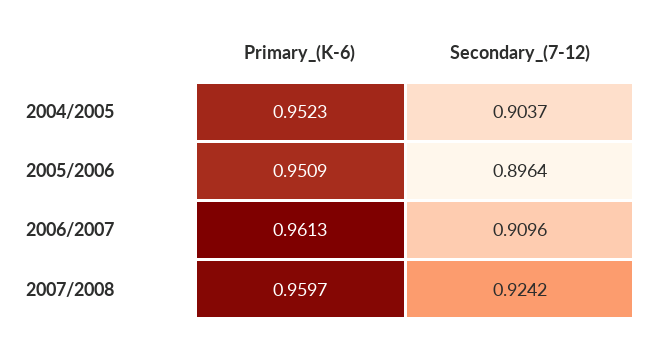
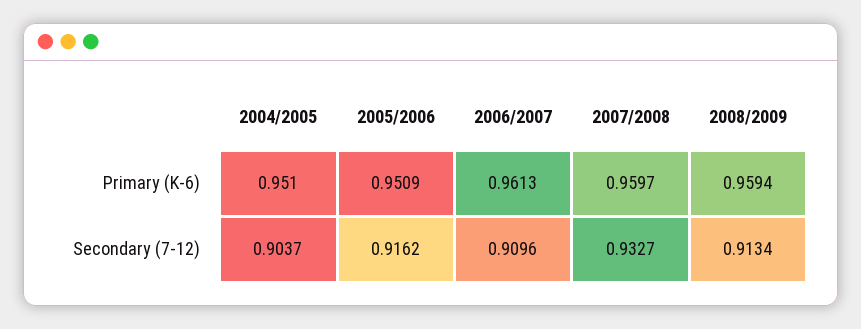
Primary_(K-6), 2004/2005: 0.9523 -> 0.951
Secondary_(7-12), 2005/2006: 0.8964 -> 0.9162
Secondary_(7-12), 2007/2008: 0.9242 -> 0.9327
Primary_(K-6), 2008/2009: none -> 0.9594
Secondary_(7-12), 2008/2009: none -> 0.9134

